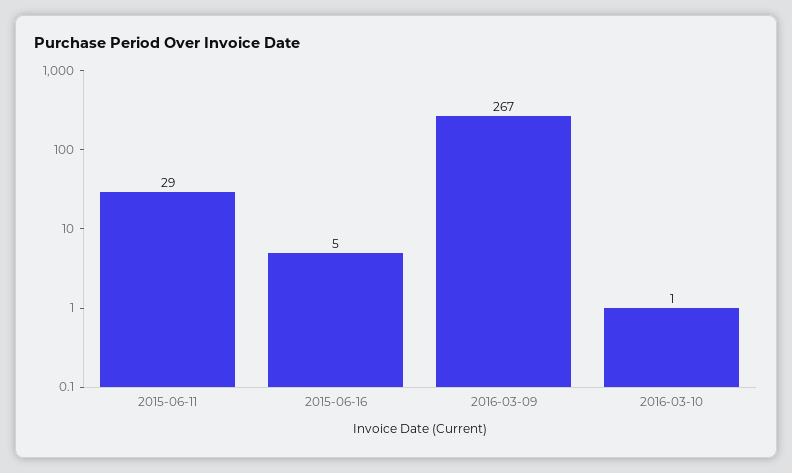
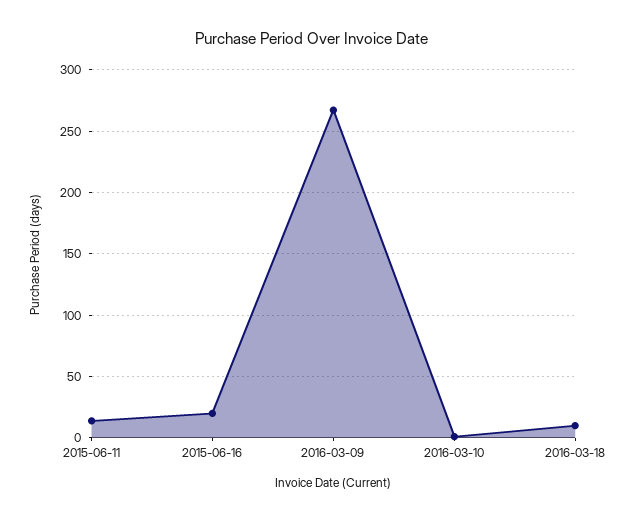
2015-06-11: 29 -> 15
2015-06-16: 5 -> 20
2016-03-18: none -> 10

